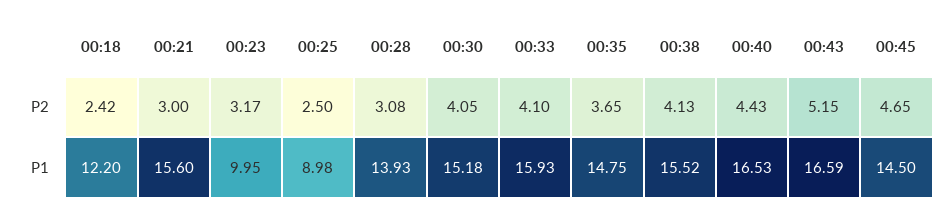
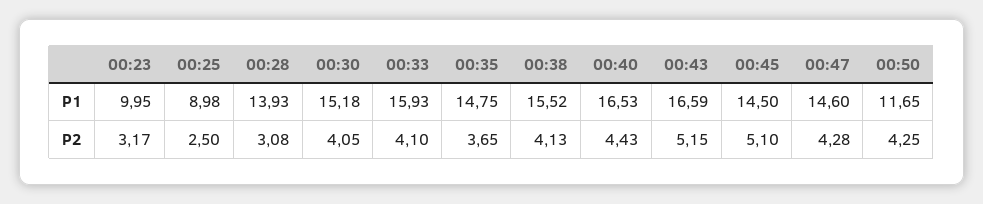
00:18, P2: 2.42 -> none
00:21, P2: 3 -> none
00:45, P2: 4.65 -> 5.1
00:18, P1: 12.2 -> none
00:21, P1: 15.6 -> none
00:47, P1: none -> 14.6
00:50, P1: none -> 11.65
00:47, P2: none -> 4.28
00:50, P2: none -> 4.25

